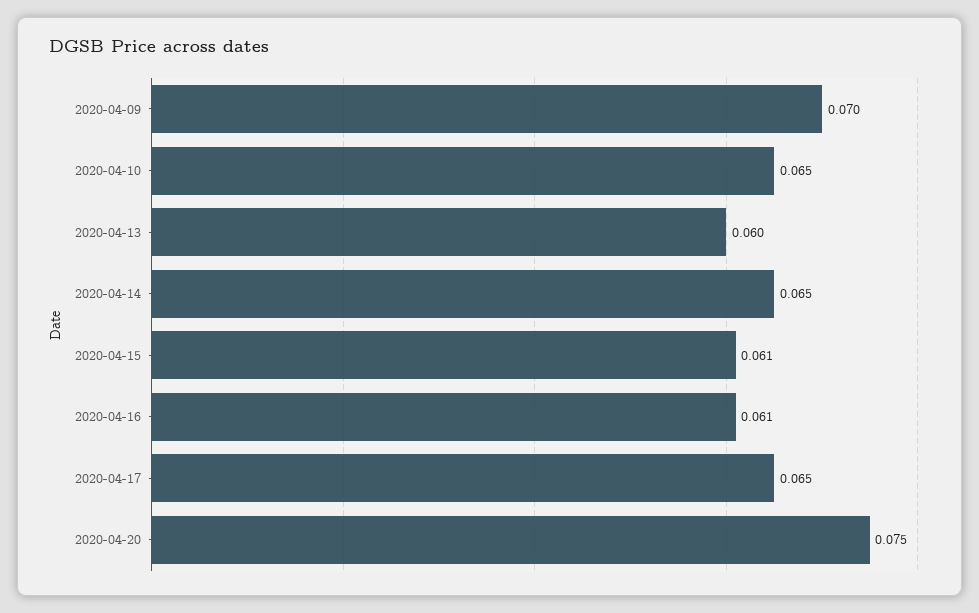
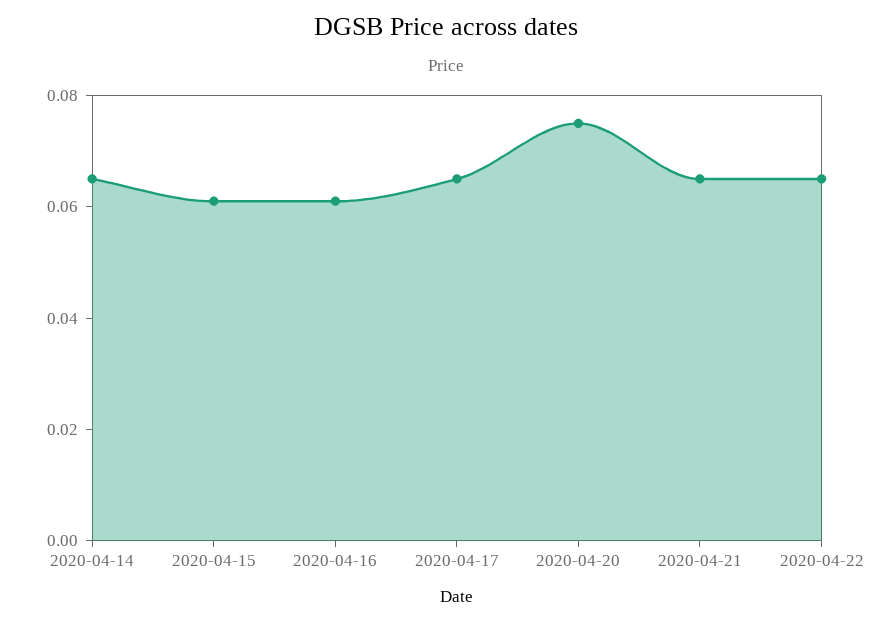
2020-04-09: 0.07 -> none
2020-04-10: 0.065 -> none
2020-04-13: 0.06 -> none
2020-04-21: none -> 0.065
2020-04-22: none -> 0.065

